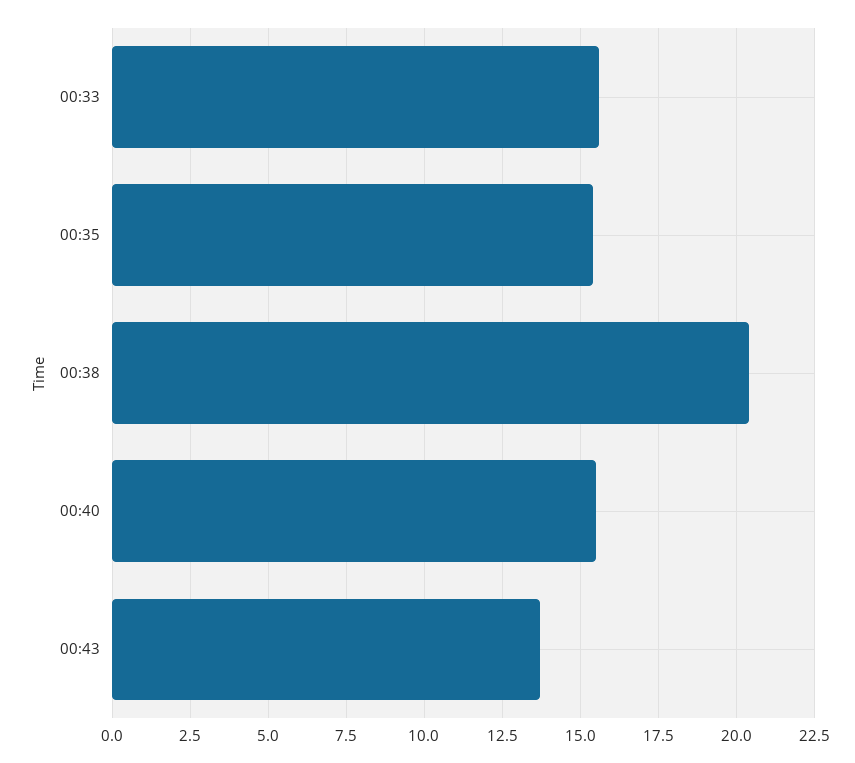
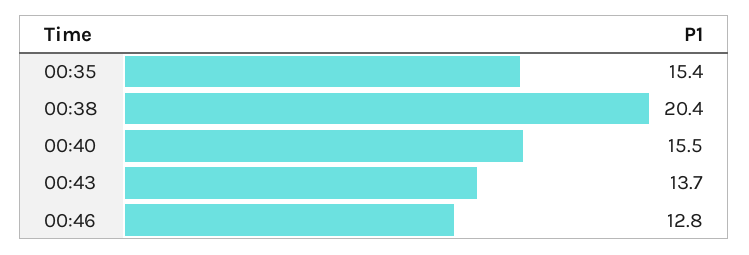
00:33: 15.5 -> none
00:46: none -> 12.8

